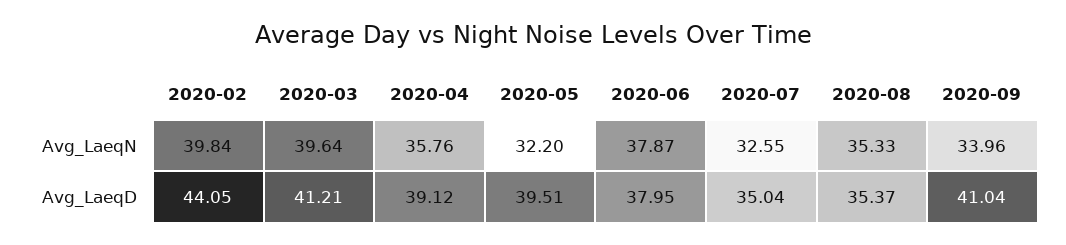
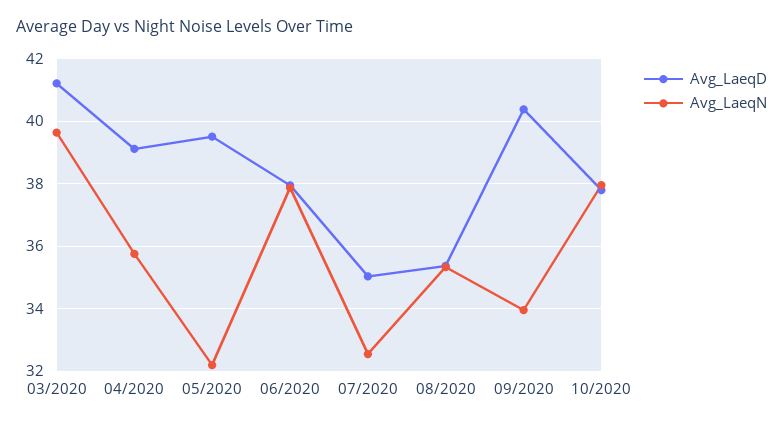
Avg_LaeqN, 2020-02: 39.84 -> none
Avg_LaeqD, 2020-02: 44.05 -> none
Avg_LaeqD, 2020-09: 41.04 -> 40.4
Avg_LaeqD, 10/2020: none -> 37.8
Avg_LaeqN, 10/2020: none -> 38

